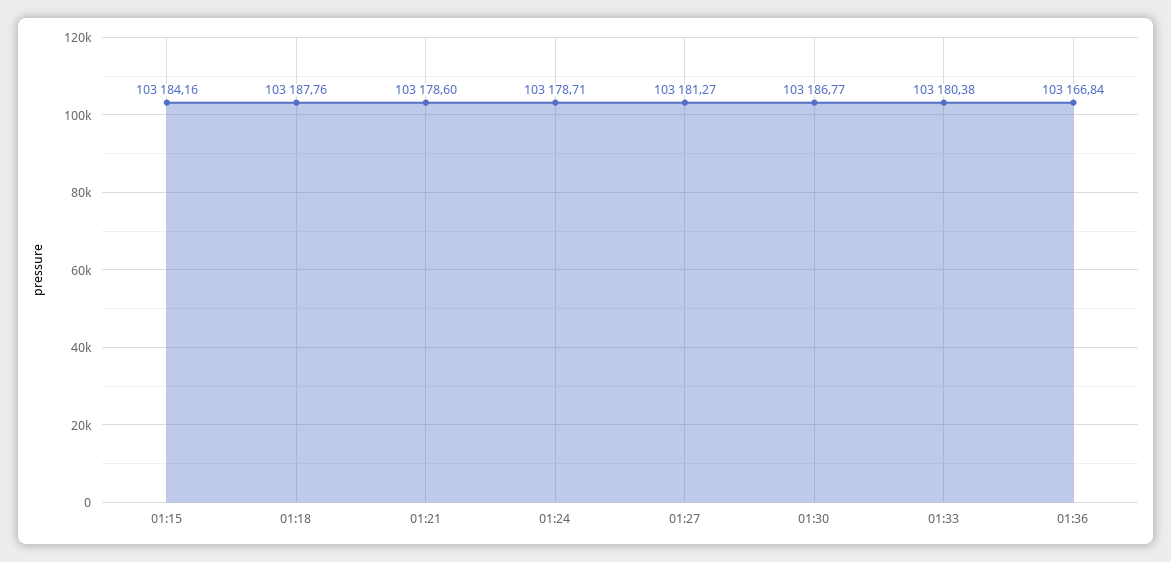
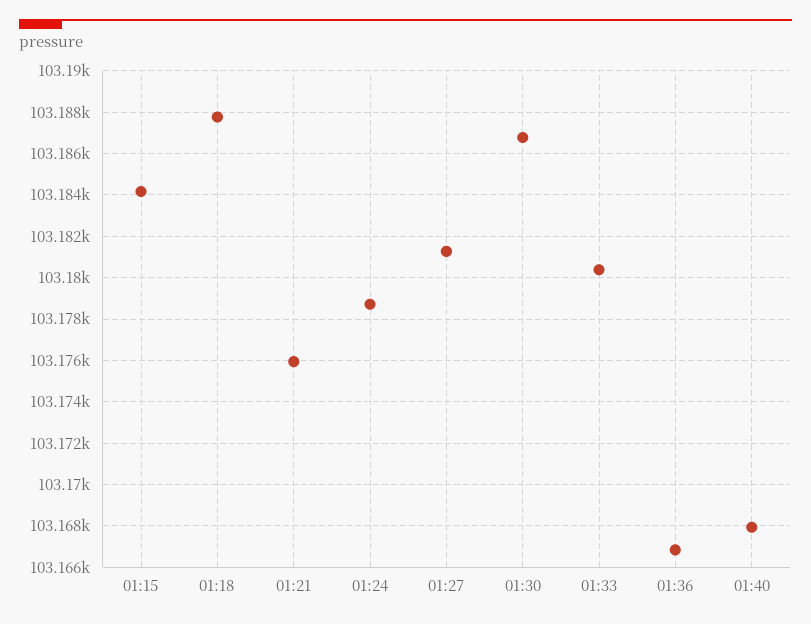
01:21: 103178.6 -> 103176
01:40: none -> 103168

